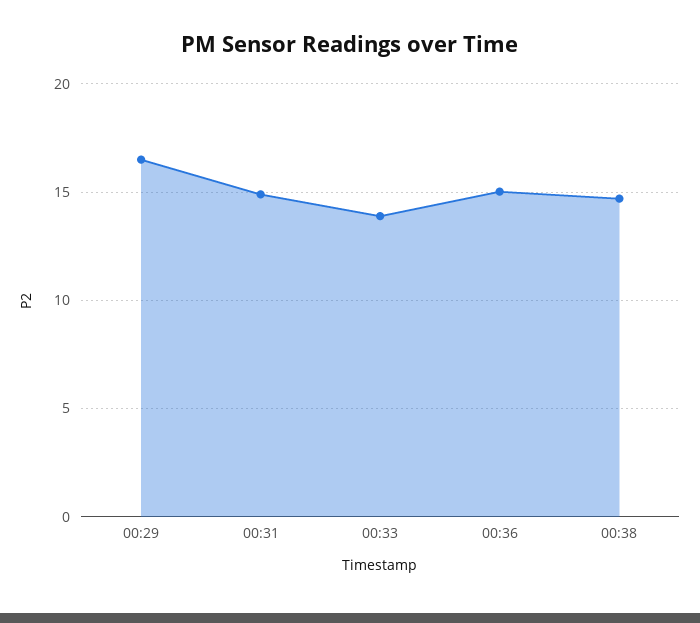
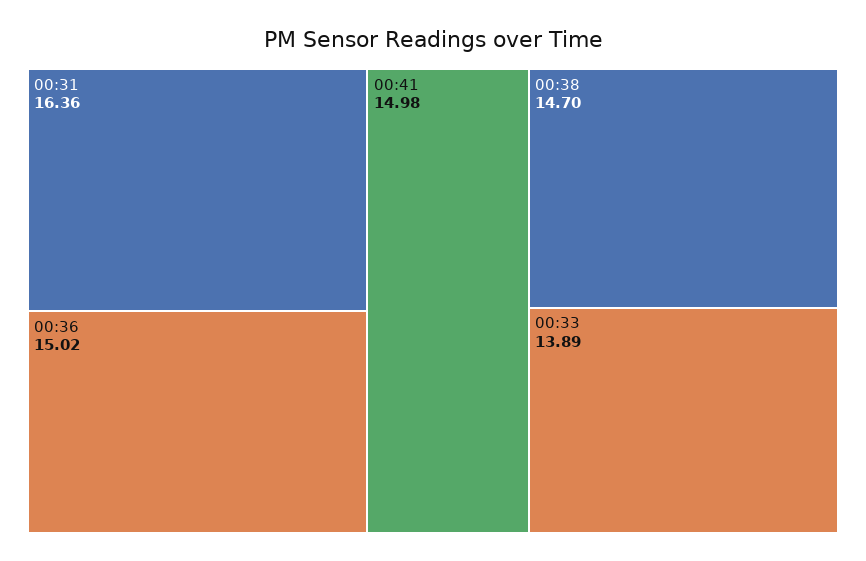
00:29: 16.5 -> none
00:31: 15 -> 16.36
00:41: none -> 14.98

